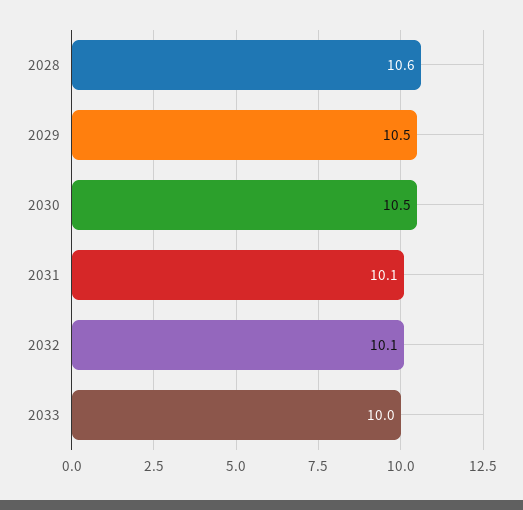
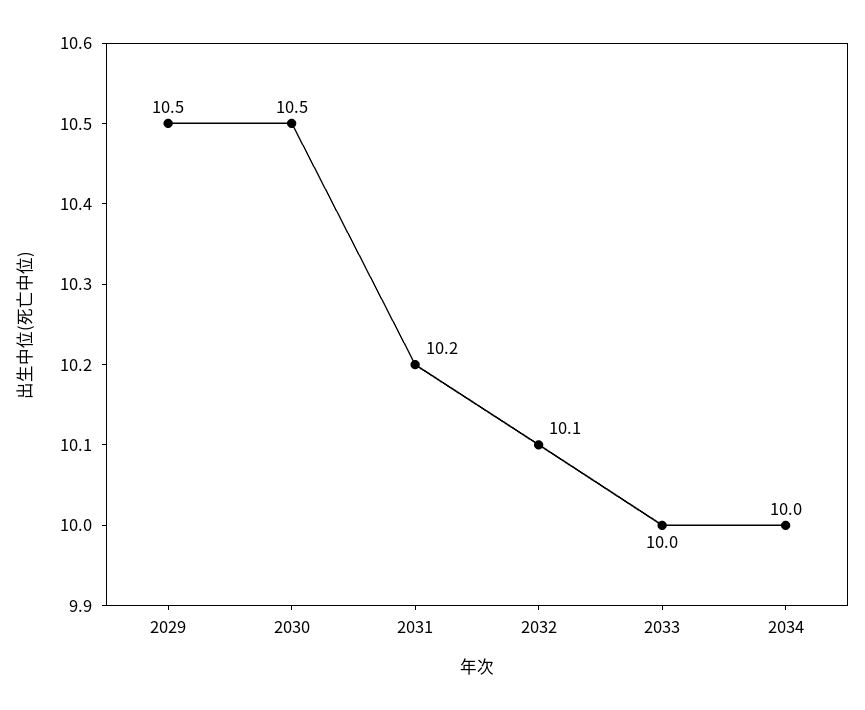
2028: 10.6 -> none
2031: 10.1 -> 10.2
2034: none -> 10

